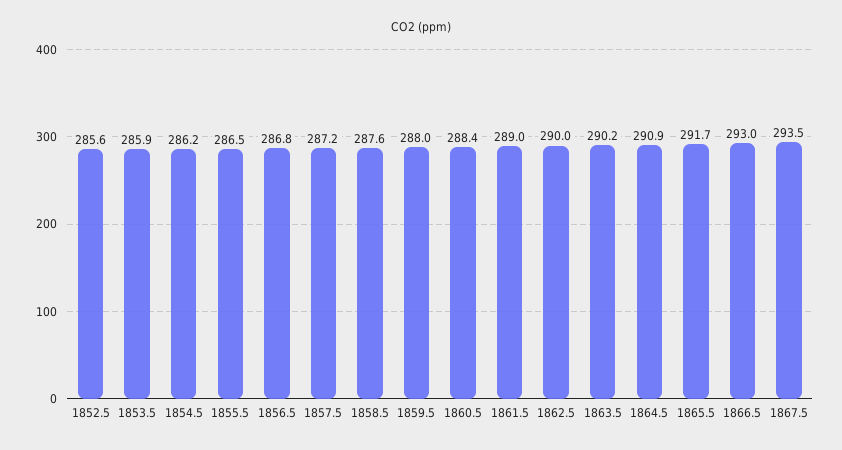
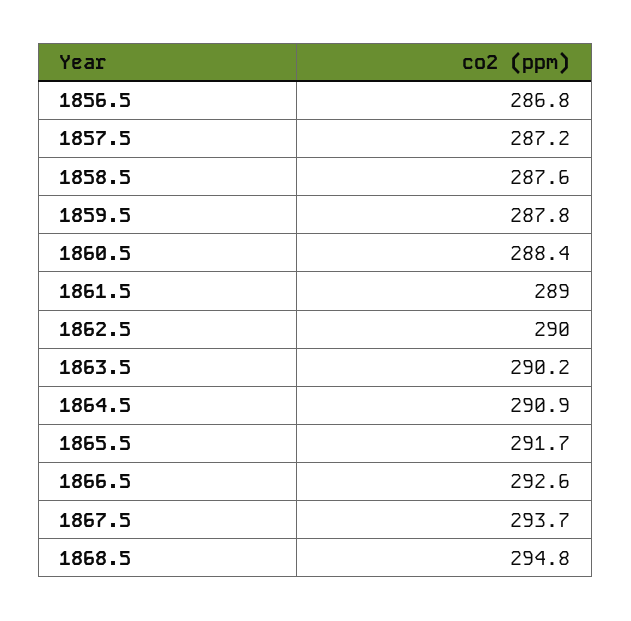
1852.5: 285.6 -> none
1853.5: 285.9 -> none
1854.5: 286.2 -> none
1855.5: 286.5 -> none
1859.5: 288 -> 287.8
1866.5: 293 -> 292.6
1867.5: 293.5 -> 293.7
1868.5: none -> 294.8

